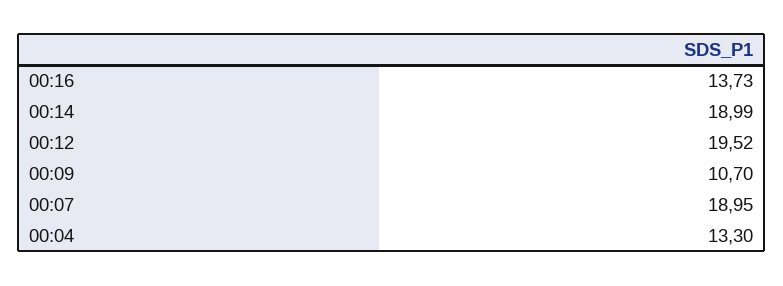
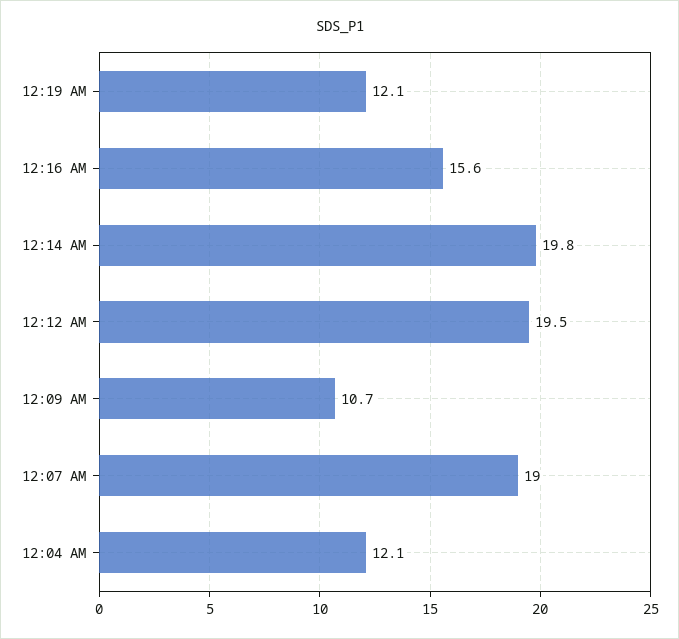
00:16: 13.73 -> 15.6
00:14: 18.99 -> 19.8
00:04: 13.3 -> 12.1
12:19 AM: none -> 12.1

